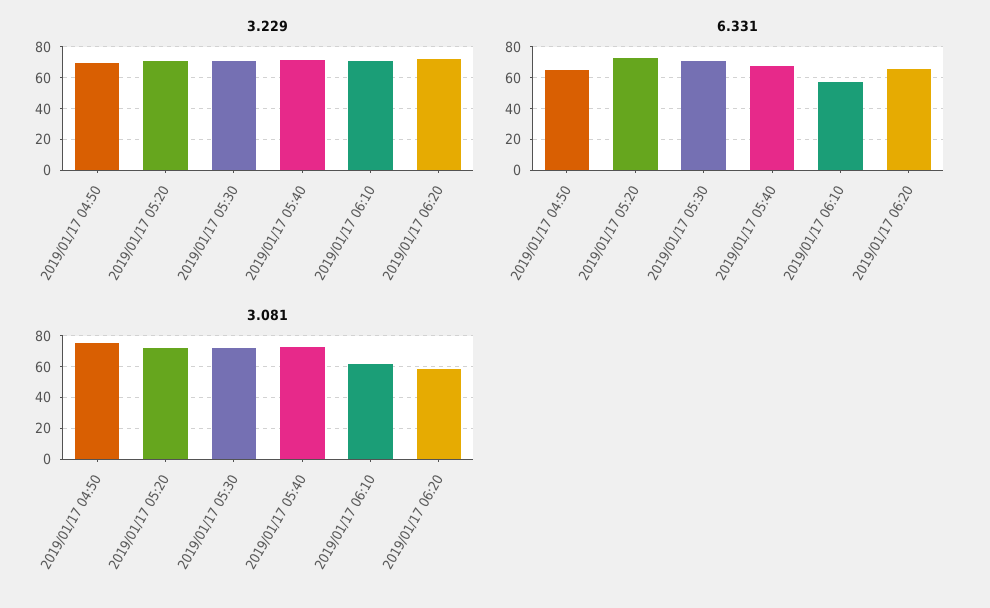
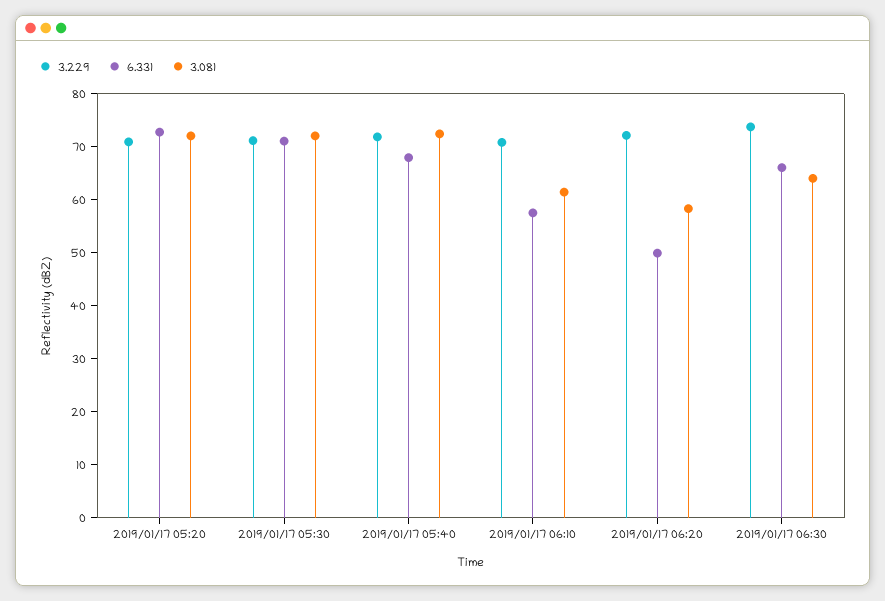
3.229, 2019/01/17 04:50: 70 -> none
6.331, 2019/01/17 04:50: 65 -> none
6.331, 2019/01/17 06:20: 65 -> 50
3.081, 2019/01/17 04:50: 75 -> none
3.229, 2019/01/17 06:30: none -> 74
6.331, 2019/01/17 06:30: none -> 66
3.081, 2019/01/17 06:30: none -> 64

